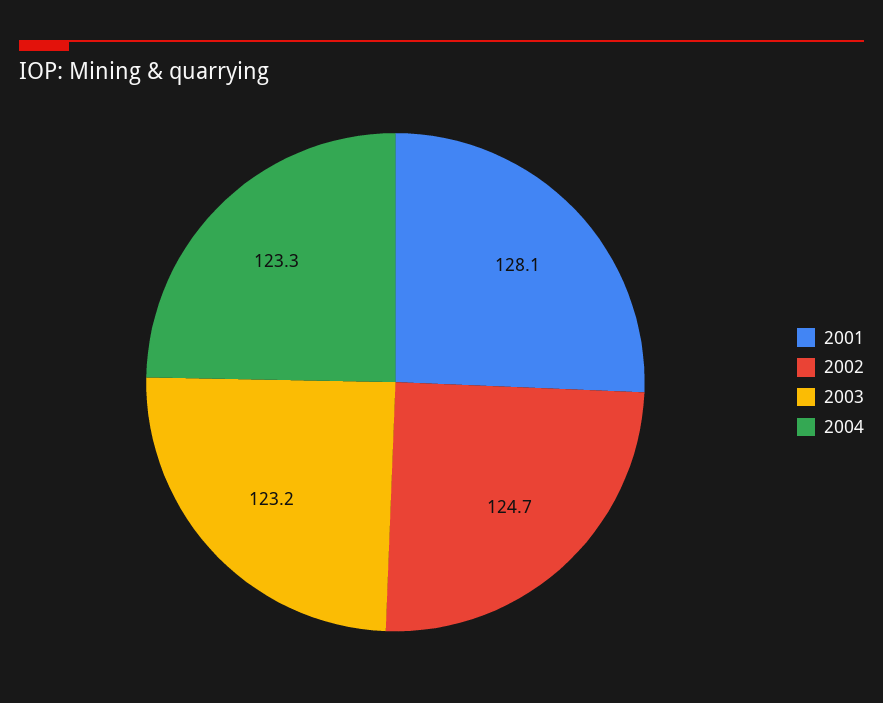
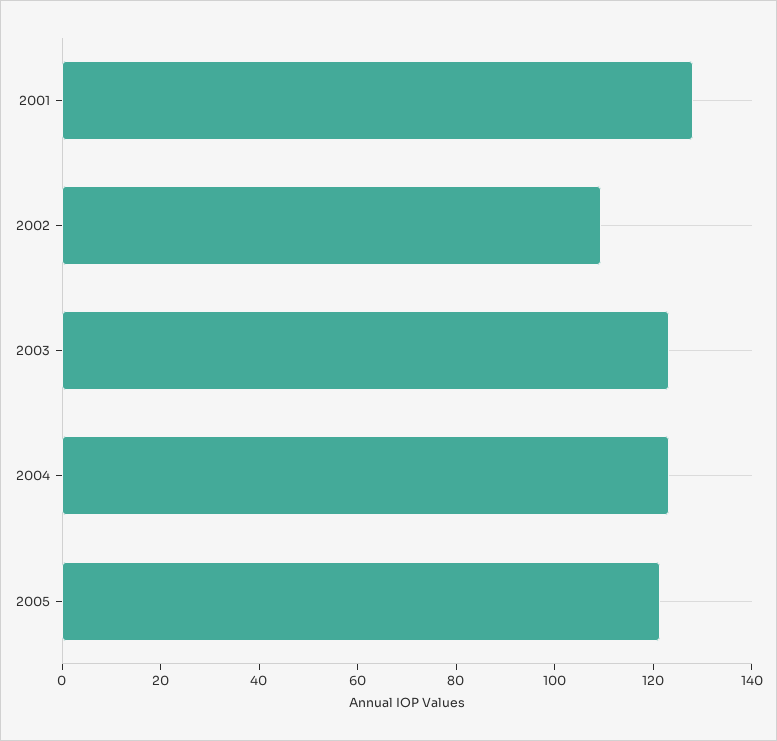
2002: 124.7 -> 110
2005: none -> 120

